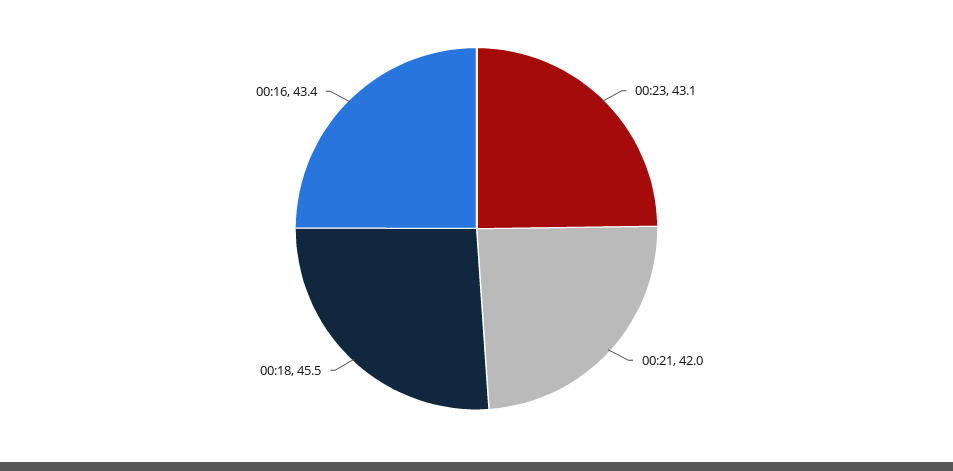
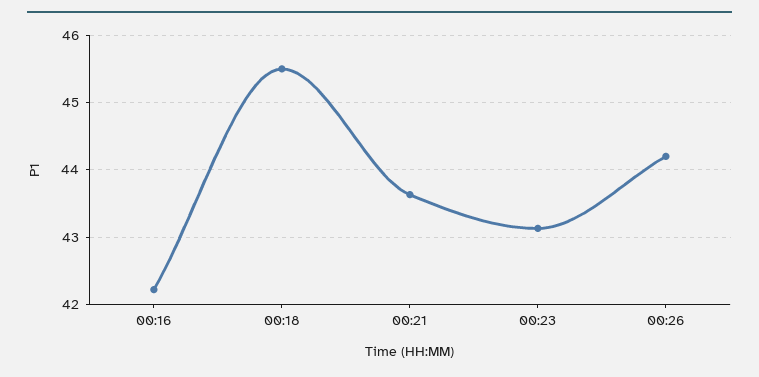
00:21: 42 -> 43.6
00:16: 43.4 -> 42.2
00:26: none -> 44.2

